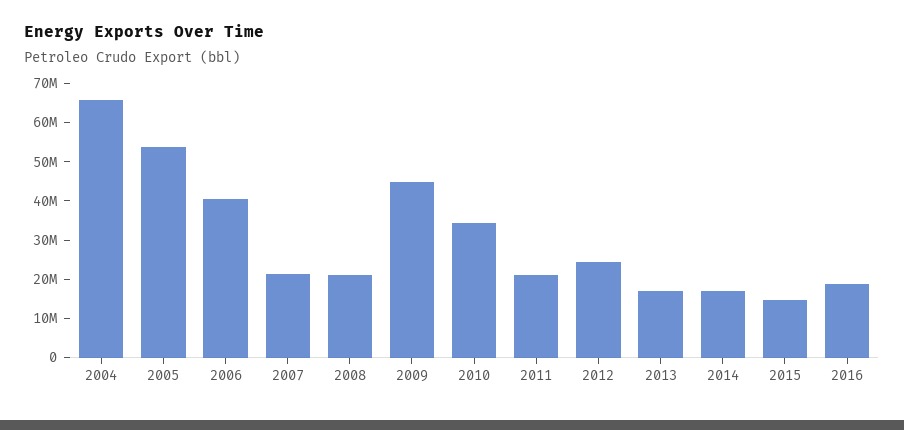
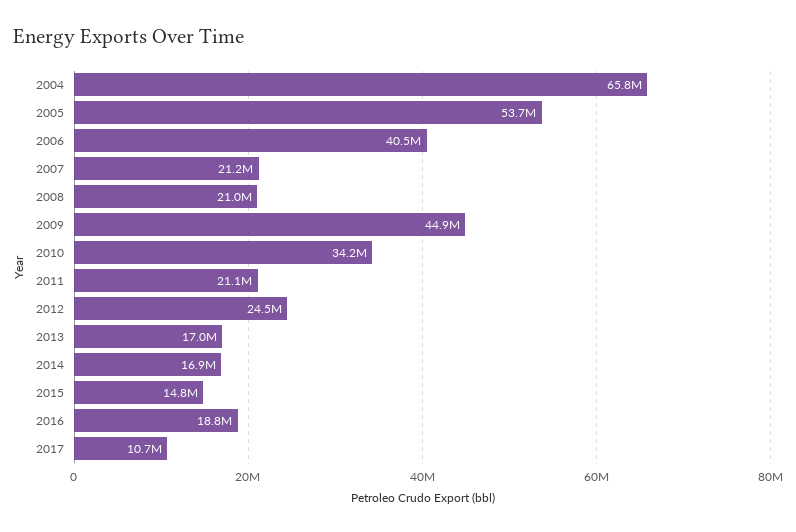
2017: none -> 10700000

